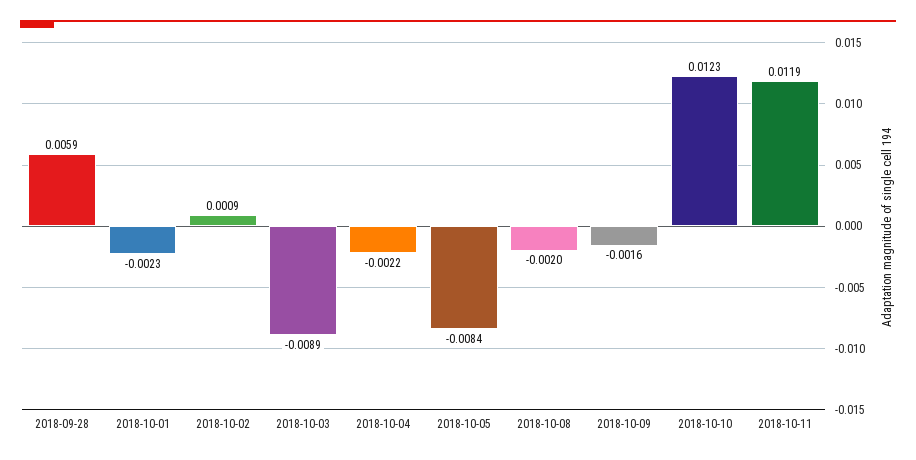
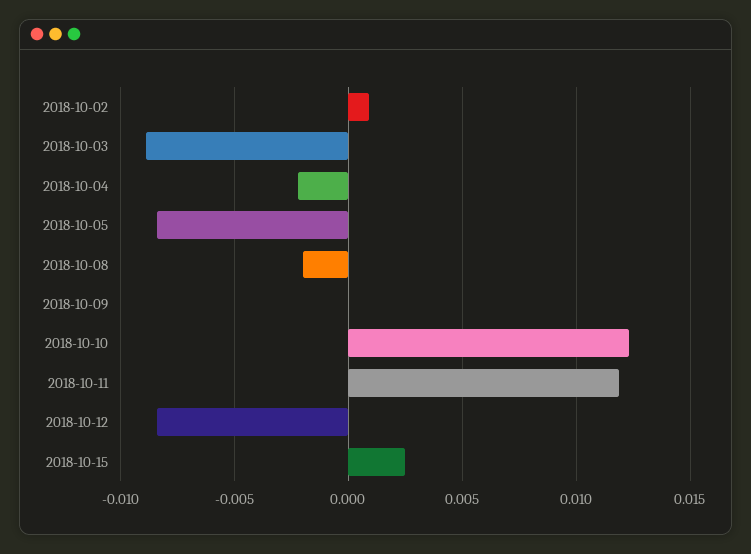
2018-09-28: 0.0059 -> none
2018-10-01: -0.0023 -> none
2018-10-09: -0.0016 -> 0
2018-10-12: none -> -0.0085
2018-10-15: none -> 0.0025

